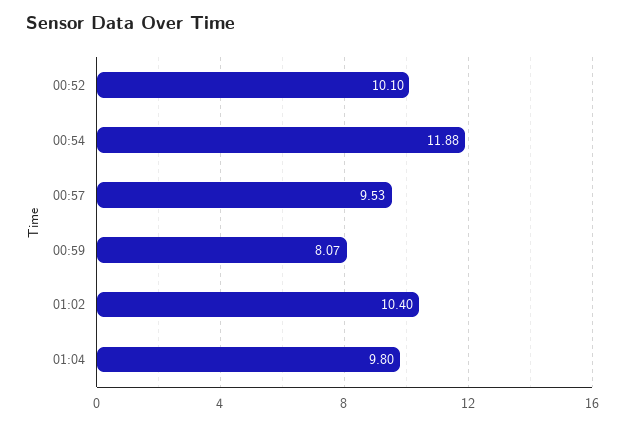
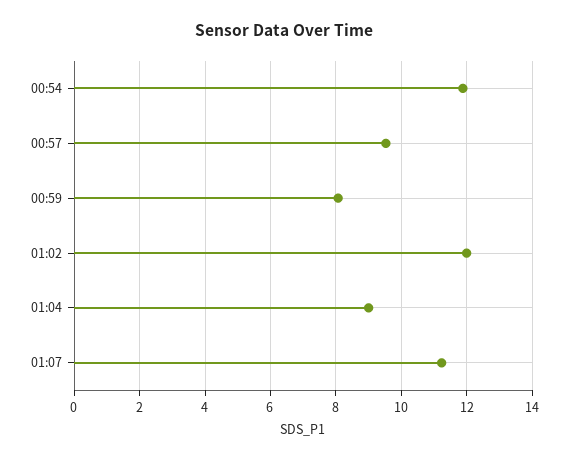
00:52: 10.1 -> none
01:02: 10.4 -> 12
01:04: 9.8 -> 9
01:07: none -> 11.2

